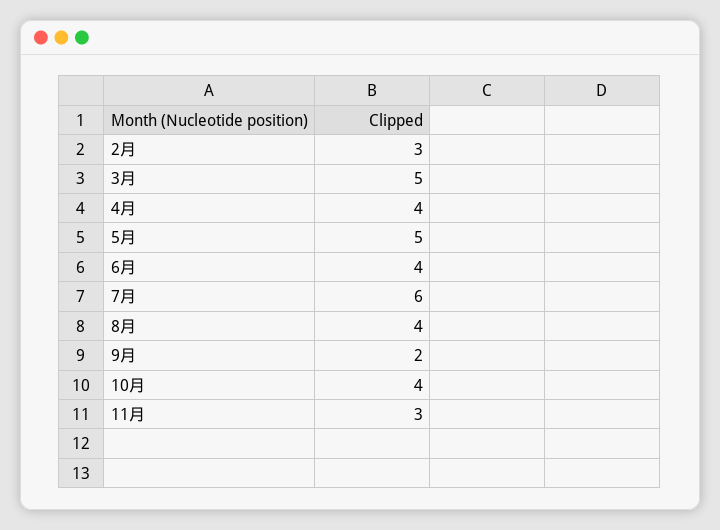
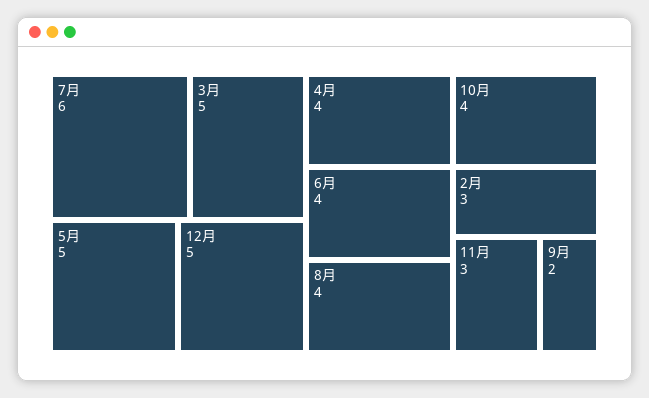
12月: none -> 5

